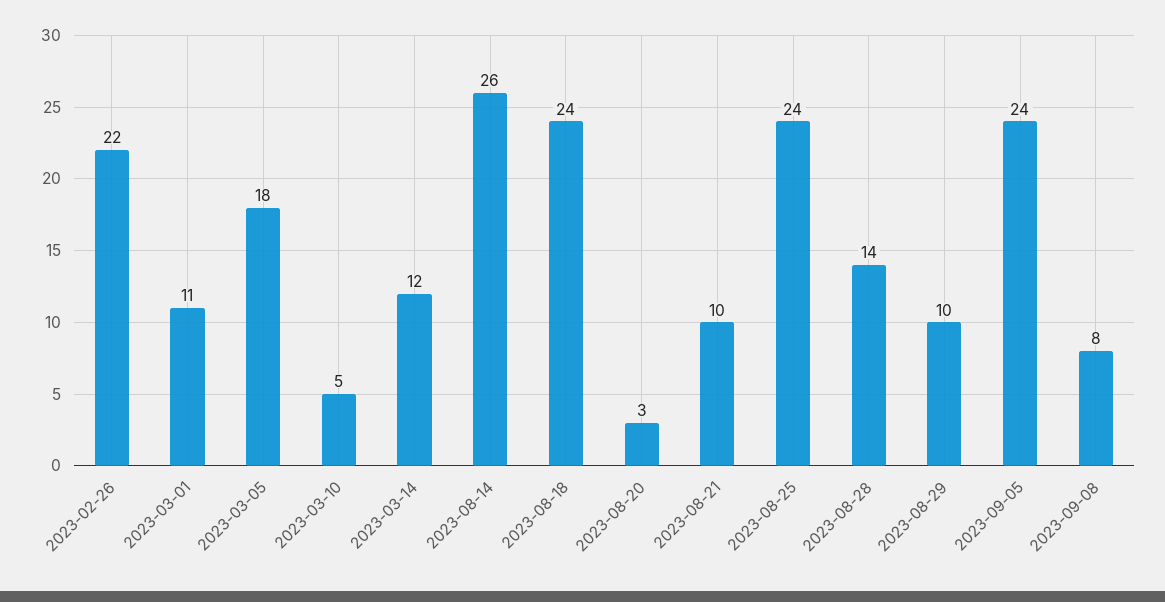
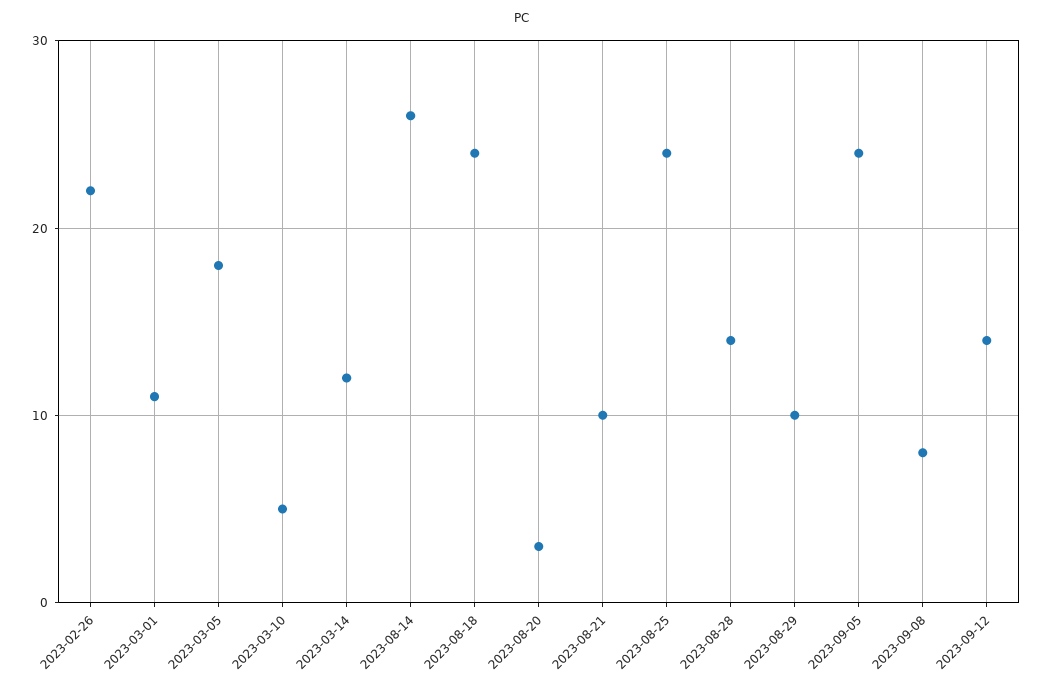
2023-09-12: none -> 14

